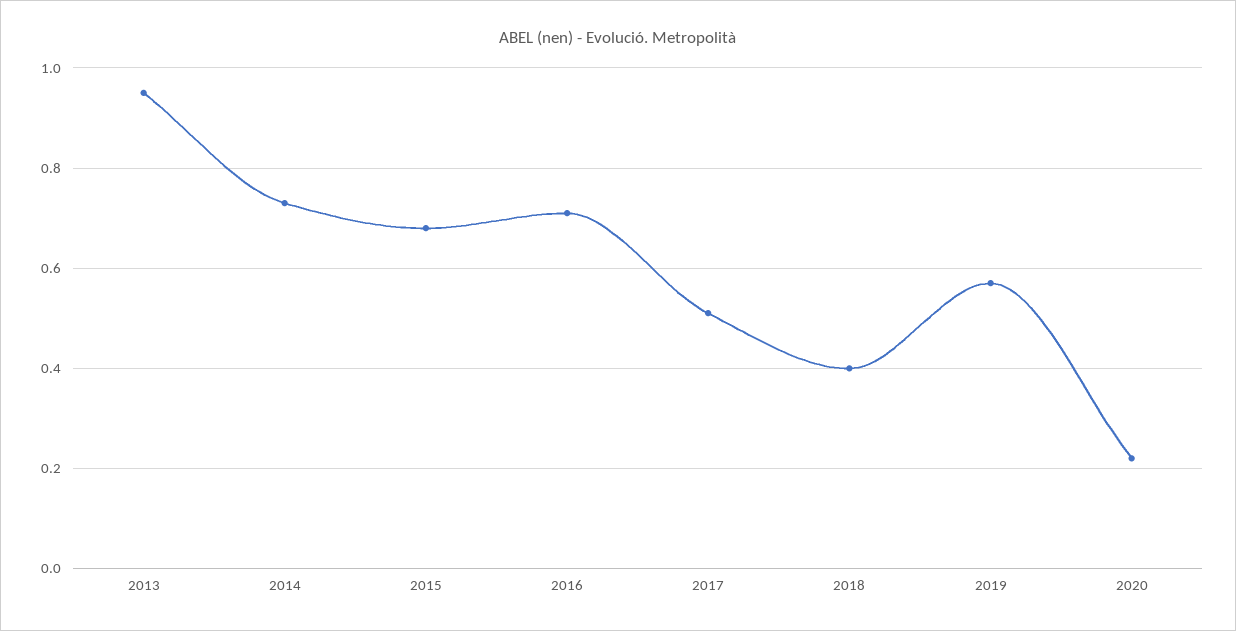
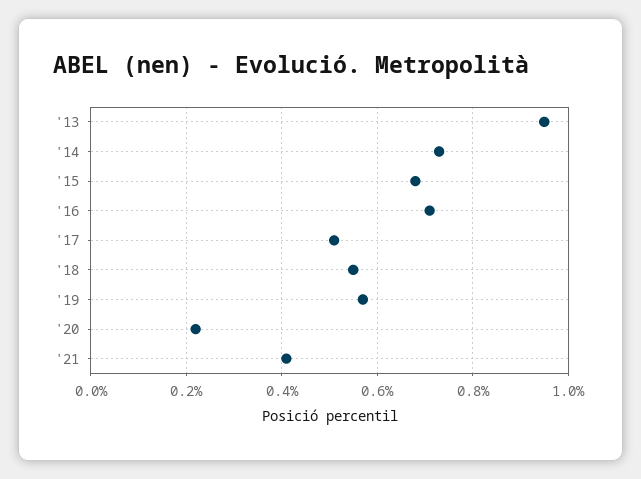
2018: 0.4 -> 0.55
'21: none -> 0.4

